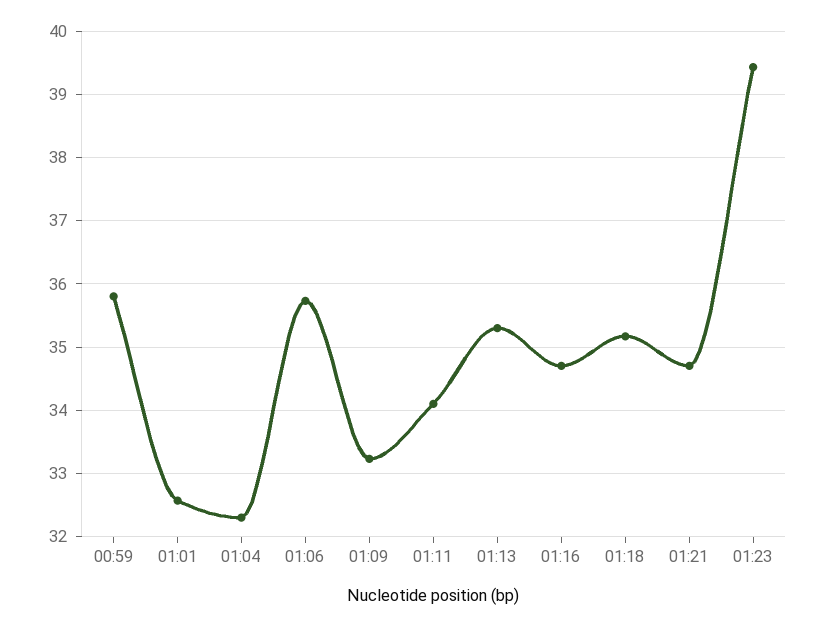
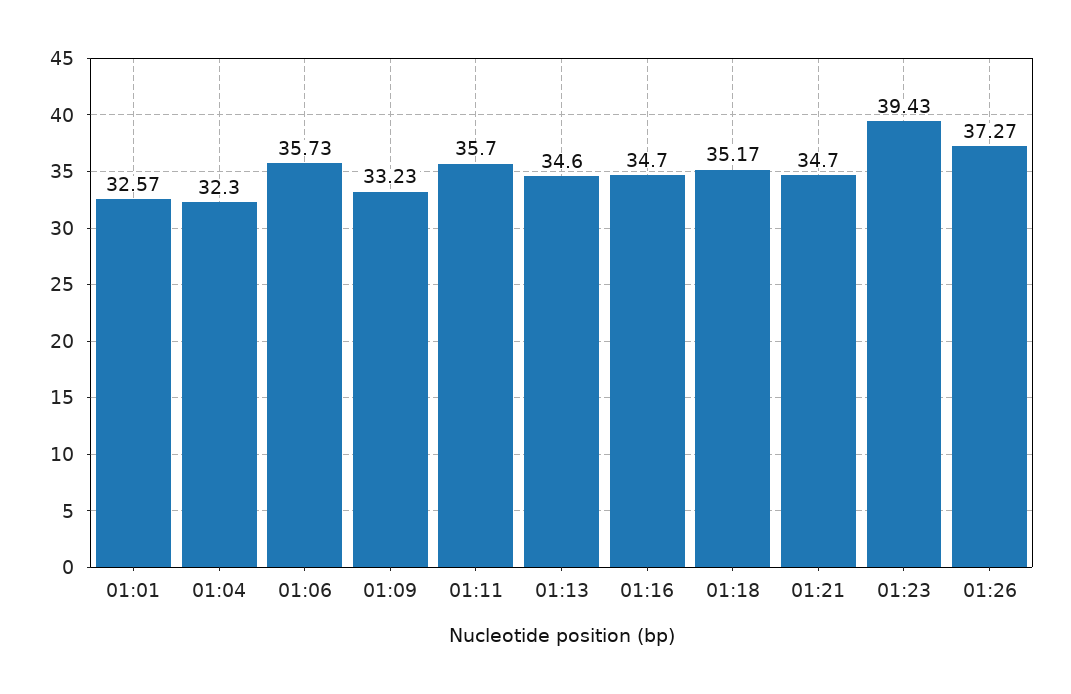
00:59: 35.8 -> none
01:11: 34.1 -> 35.7
01:13: 35.3 -> 34.6
01:26: none -> 37.27

